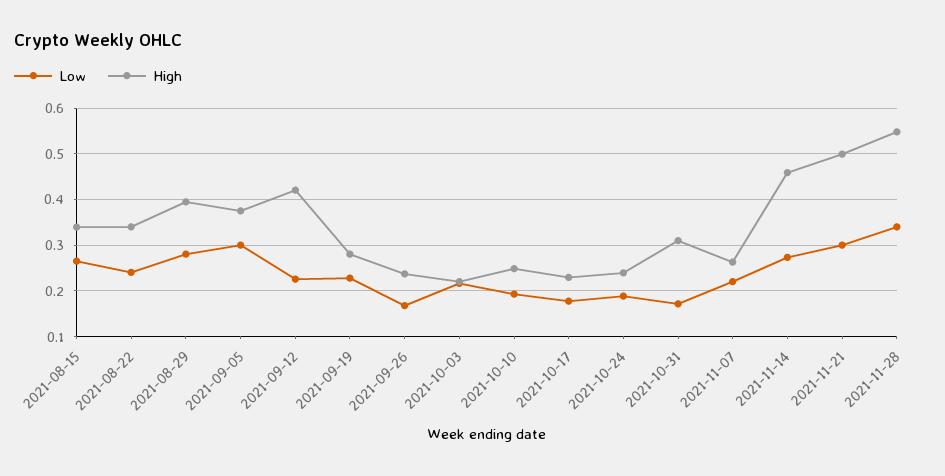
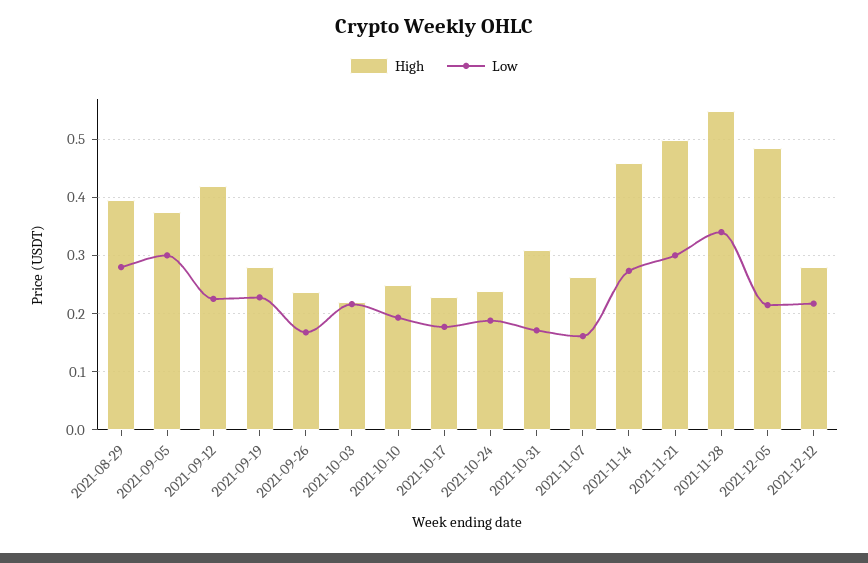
Low, 2021-08-15: 0.26 -> none
High, 2021-08-15: 0.34 -> none
Low, 2021-08-22: 0.24 -> none
High, 2021-08-22: 0.34 -> none
Low, 2021-11-07: 0.22 -> 0.16
High, 2021-12-05: none -> 0.48
Low, 2021-12-05: none -> 0.22
High, 2021-12-12: none -> 0.28
Low, 2021-12-12: none -> 0.22

